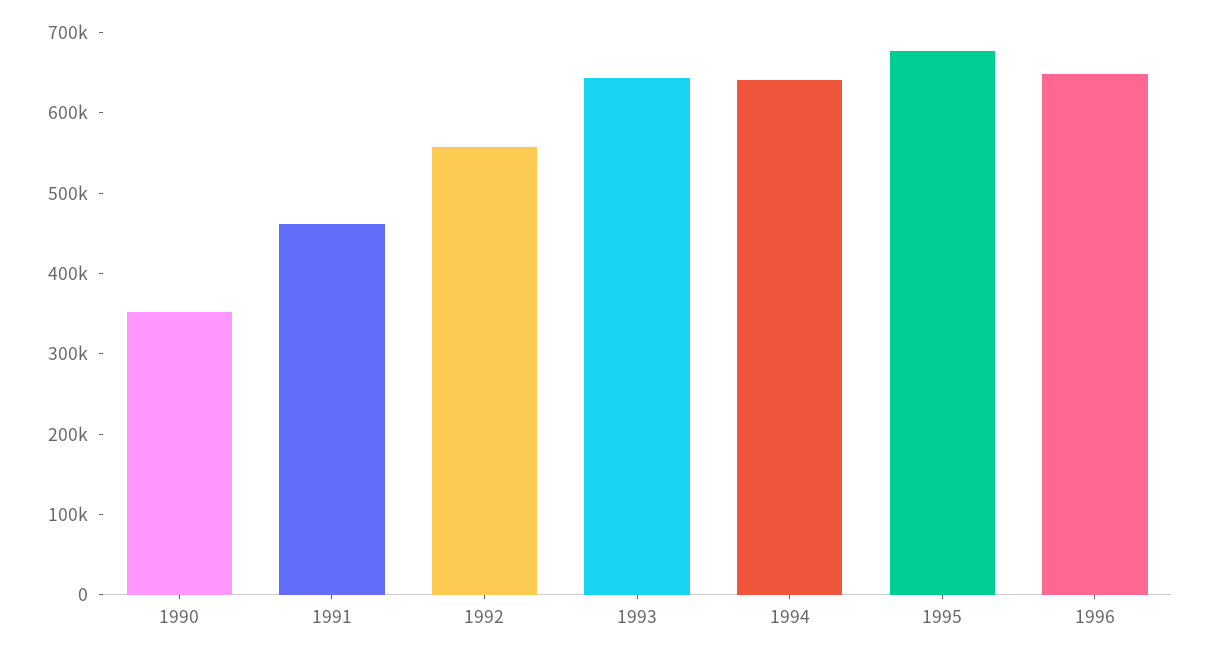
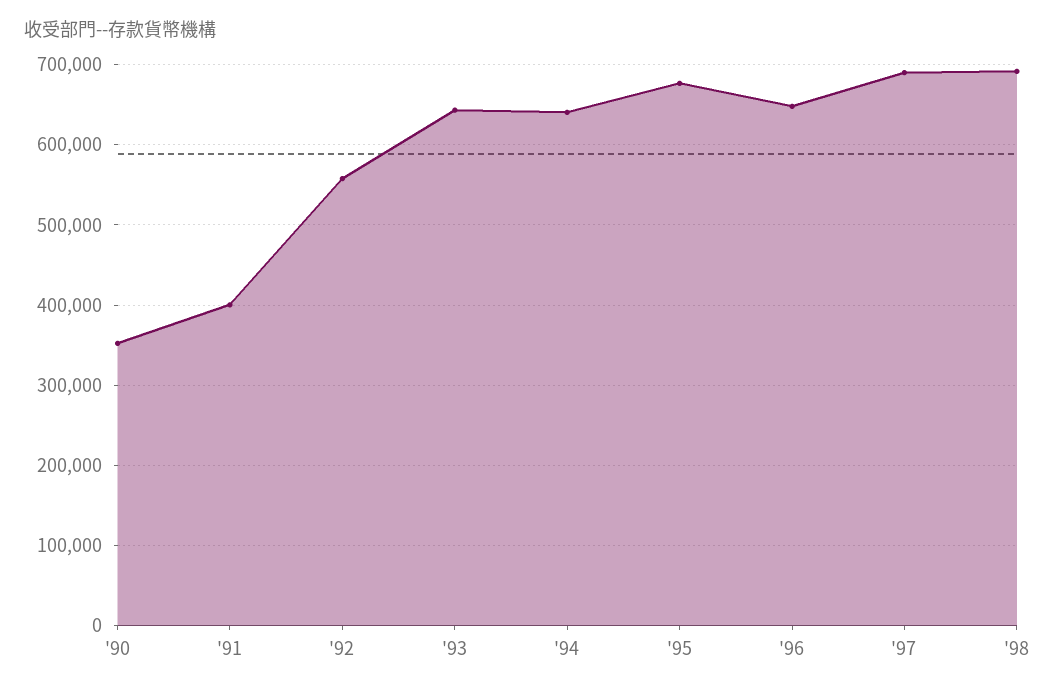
1991: 460000 -> 400000
'97: none -> 690000
'98: none -> 690000

